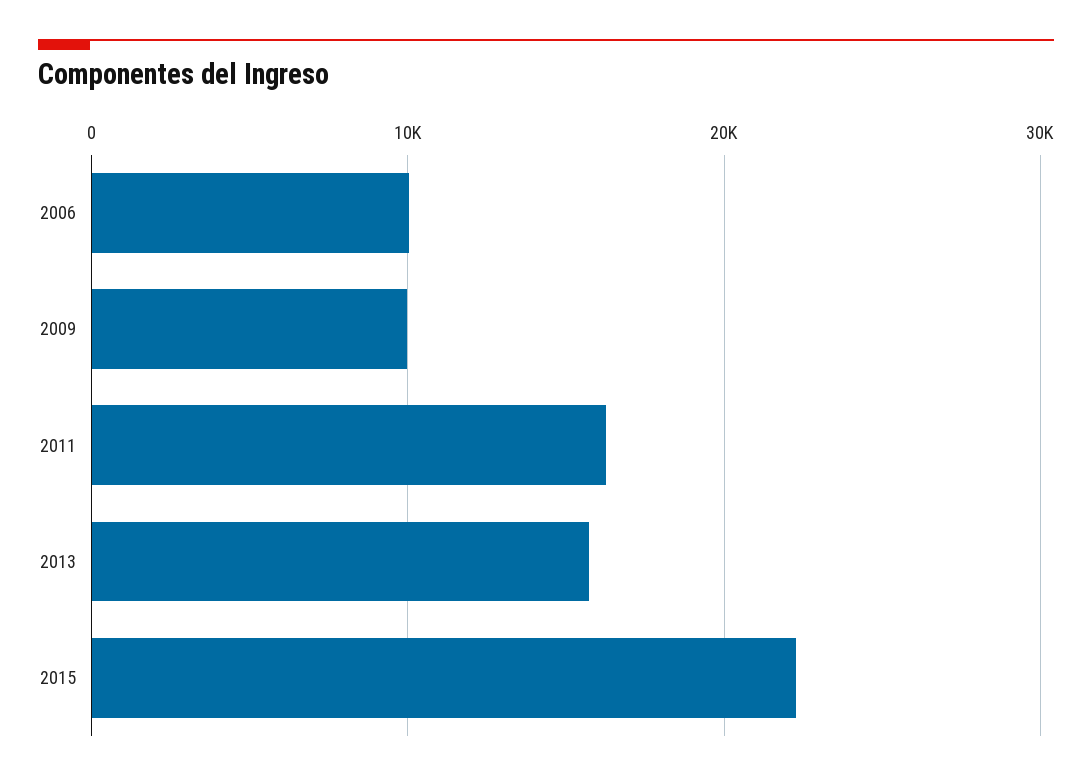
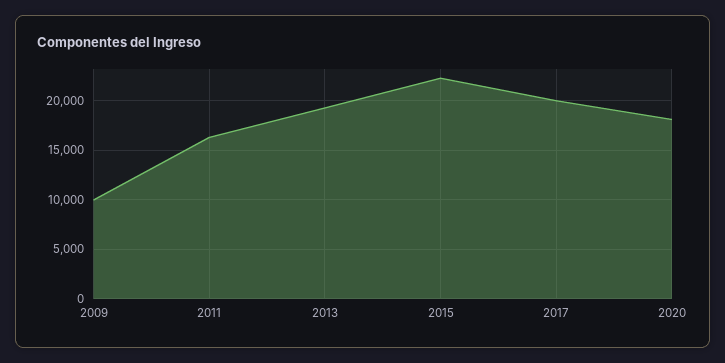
2006: 10000 -> none
2013: 16000 -> 19000
2017: none -> 20000
2020: none -> 18000

